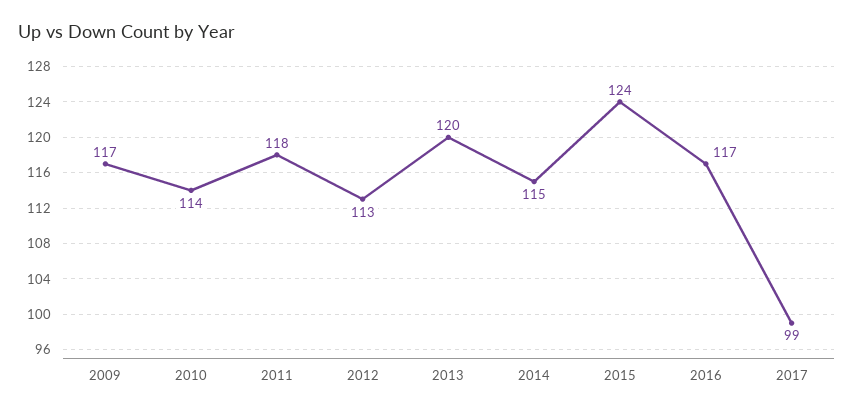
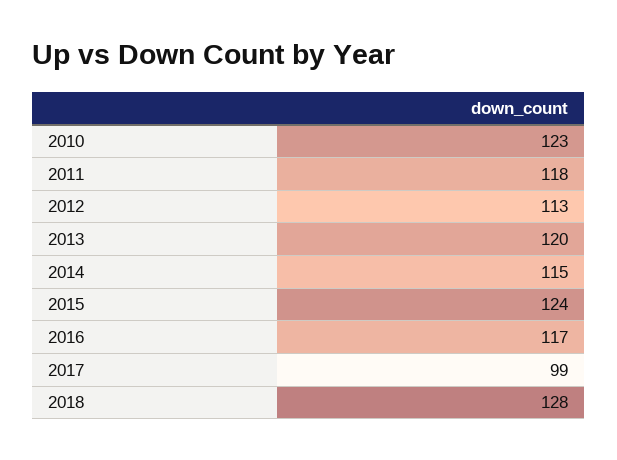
2009: 117 -> none
2010: 114 -> 123
2018: none -> 128

